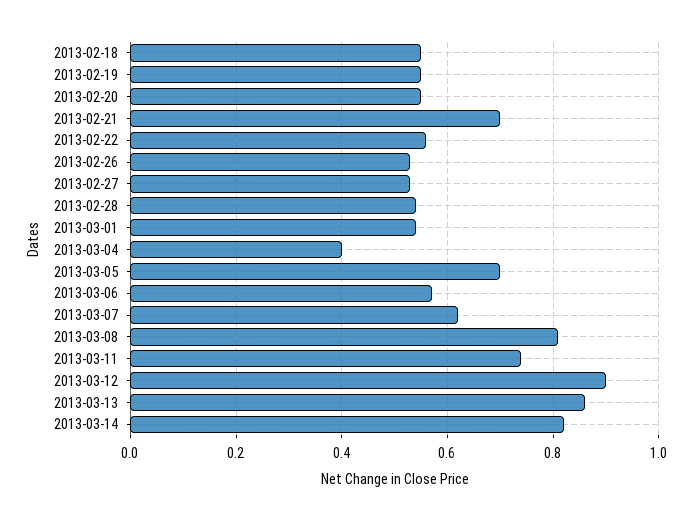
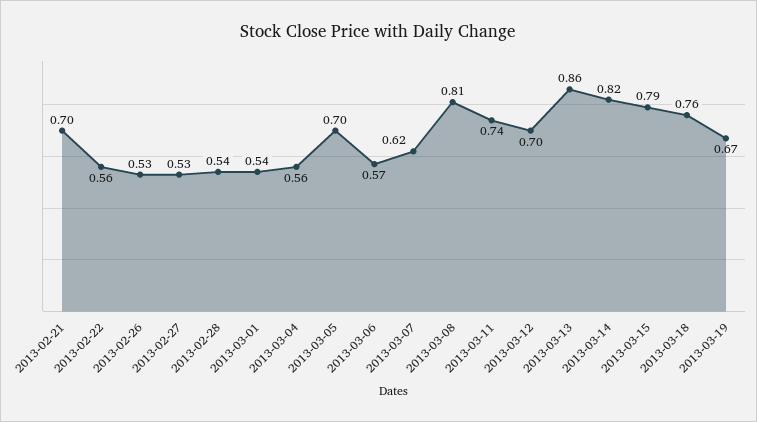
2013-02-18: 0.55 -> none
2013-02-19: 0.55 -> none
2013-02-20: 0.55 -> none
2013-03-04: 0.4 -> 0.56
2013-03-12: 0.9 -> 0.7
2013-03-15: none -> 0.79
2013-03-18: none -> 0.76
2013-03-19: none -> 0.67

